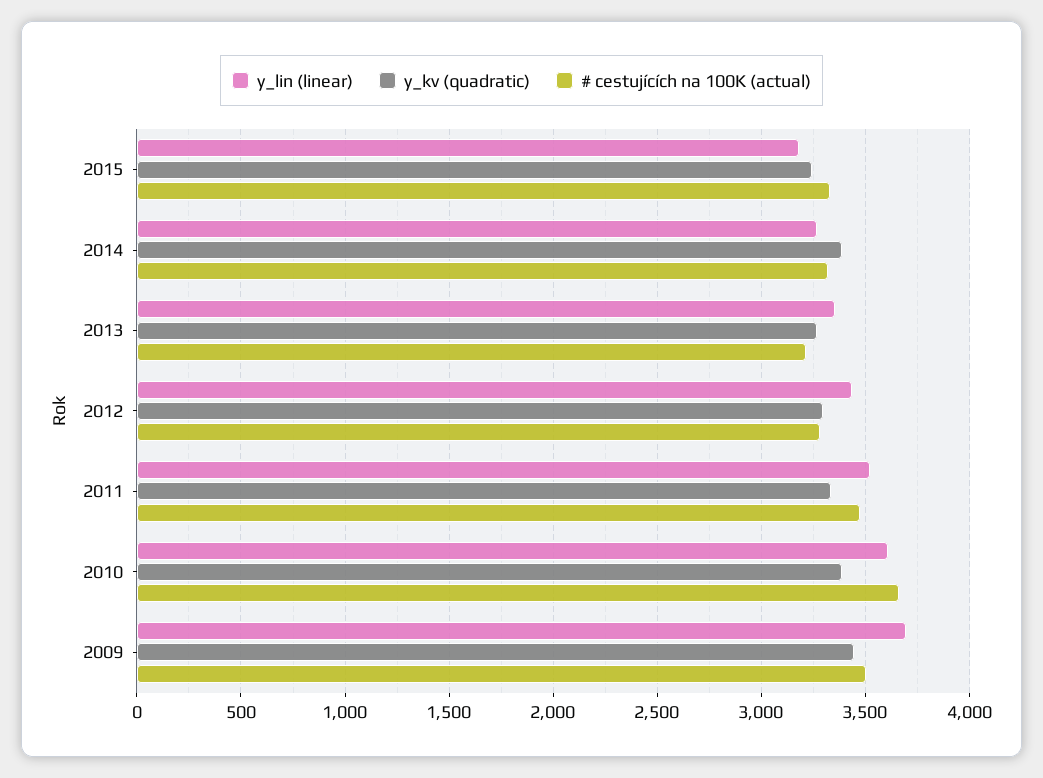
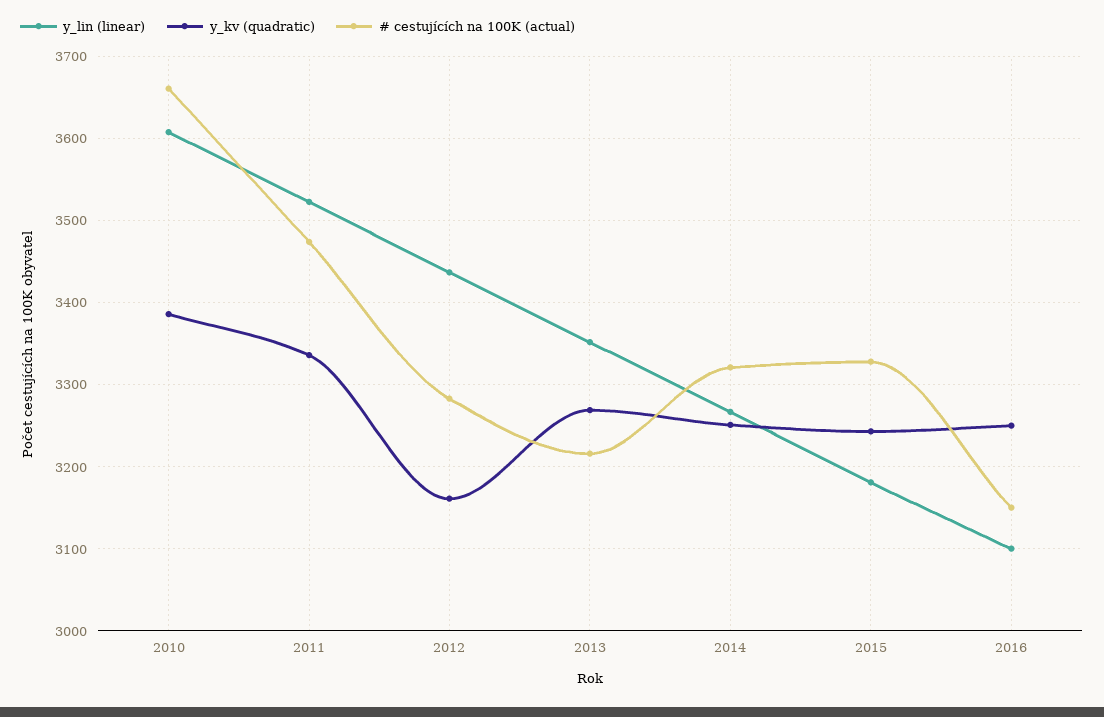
y_kv (quadratic), 2014: 3400 -> 3250
y_kv (quadratic), 2012: 3300 -> 3160
y_lin (linear), 2009: 3700 -> none
y_kv (quadratic), 2009: 3450 -> none
# cestujících na 100K (actual), 2009: 3500 -> none
y_lin (linear), 2016: none -> 3100
y_kv (quadratic), 2016: none -> 3250
# cestujících na 100K (actual), 2016: none -> 3150

